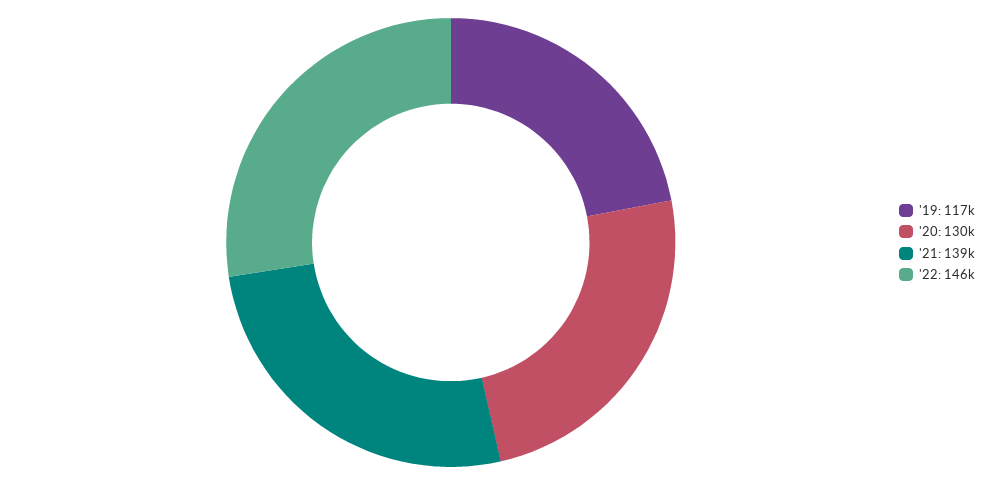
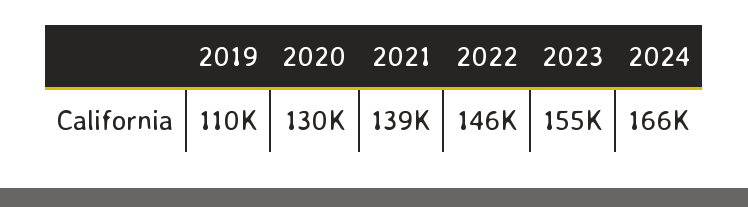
'19: 117000 -> 110000
2023: none -> 155000
2024: none -> 166000

